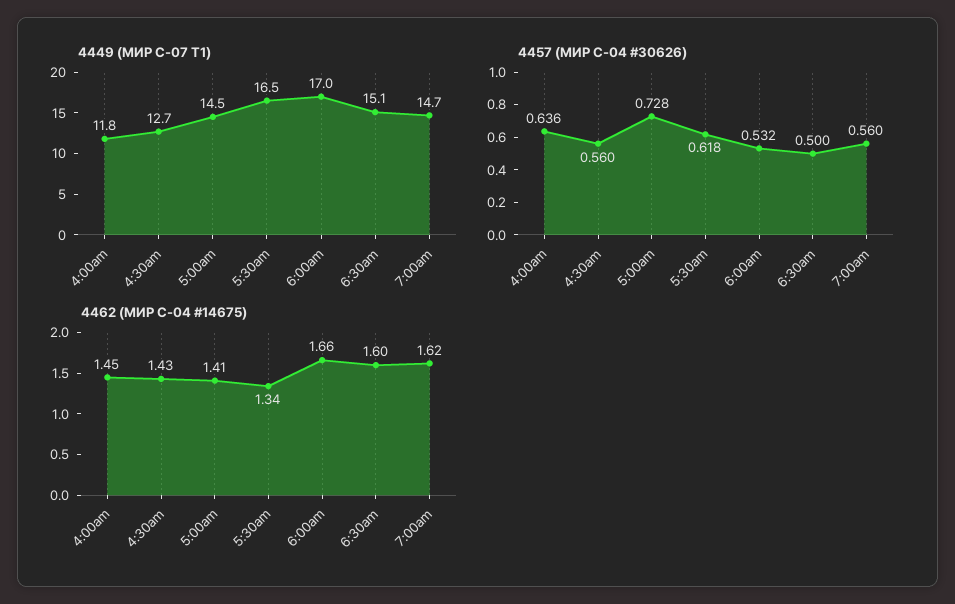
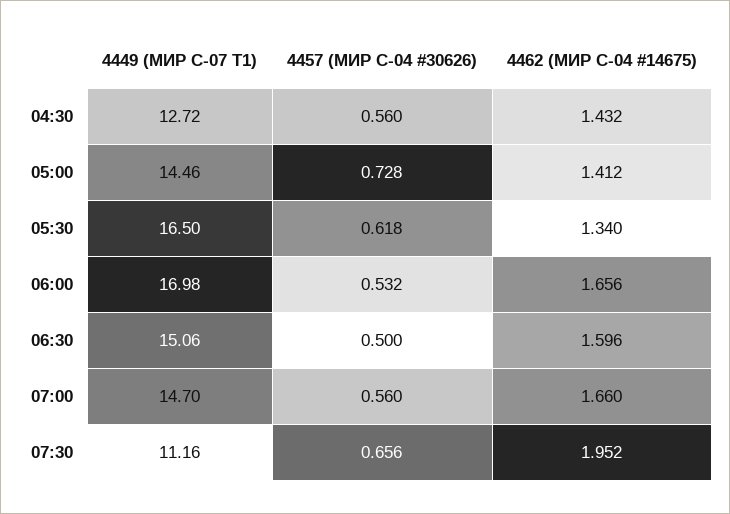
4449 (МИР С-07 Т1), 4:00am: 11.8 -> none
4457 (МИР С-04 #30626), 4:00am: 0.636 -> none
4462 (МИР С-04 #14675), 4:00am: 1.45 -> none
4462 (МИР С-04 #14675), 7:00am: 1.62 -> 1.66
4449 (МИР С-07 Т1), 07:30: none -> 11.16
4457 (МИР С-04 #30626), 07:30: none -> 0.656
4462 (МИР С-04 #14675), 07:30: none -> 1.952

